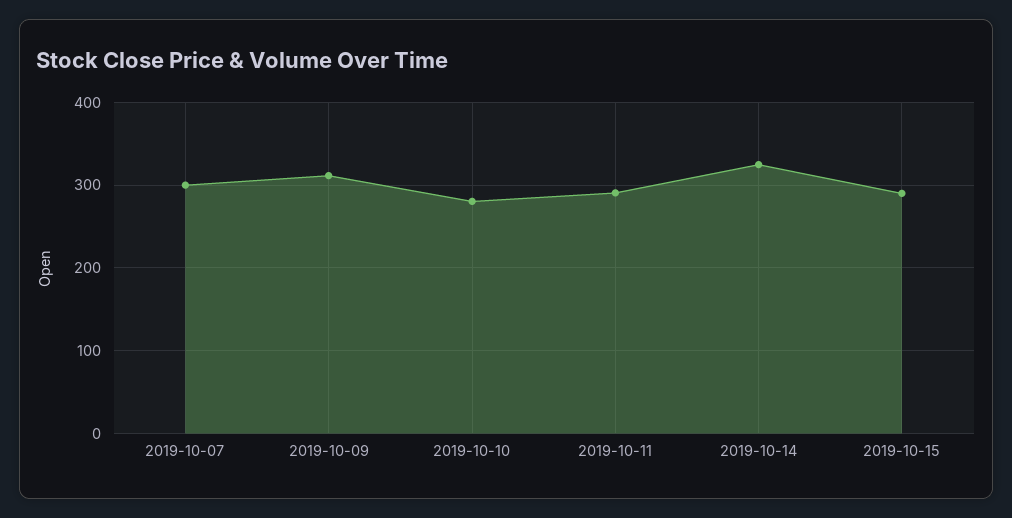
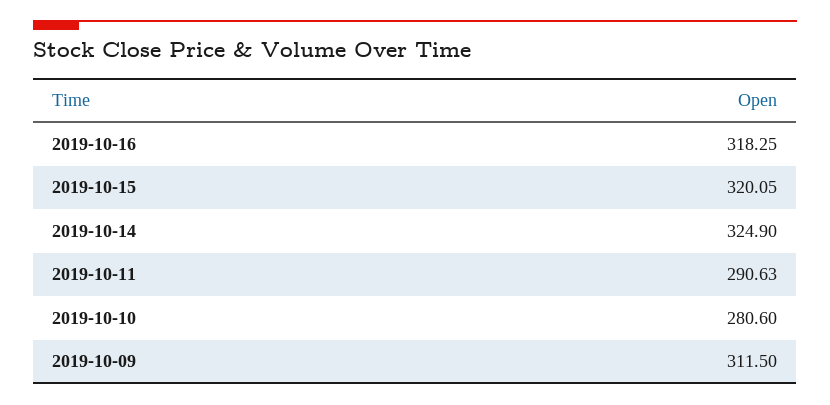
2019-10-07: 300 -> none
2019-10-15: 290 -> 320.05
2019-10-16: none -> 318.25

